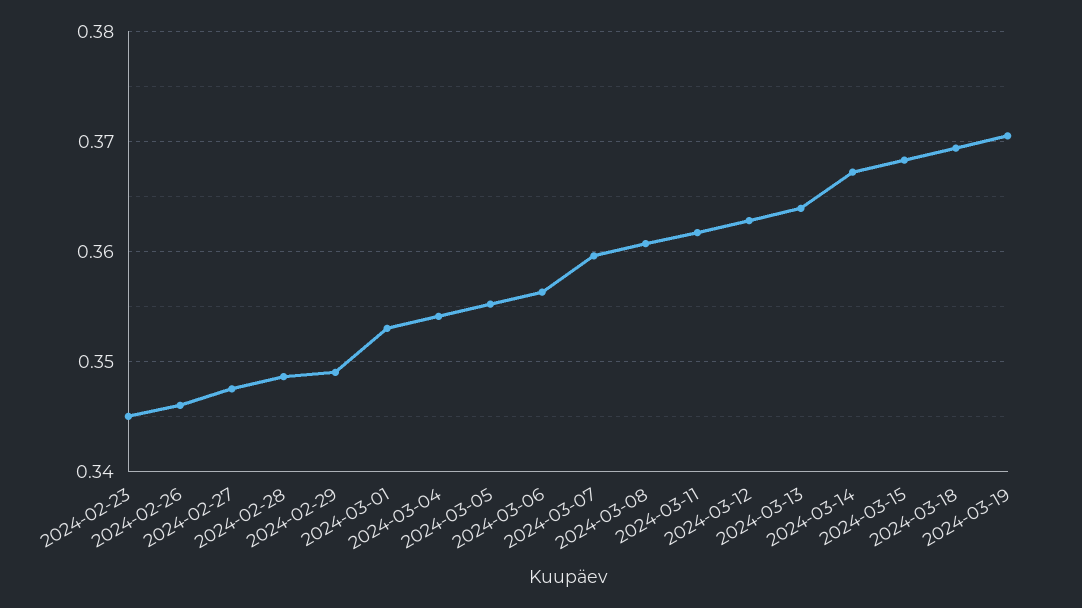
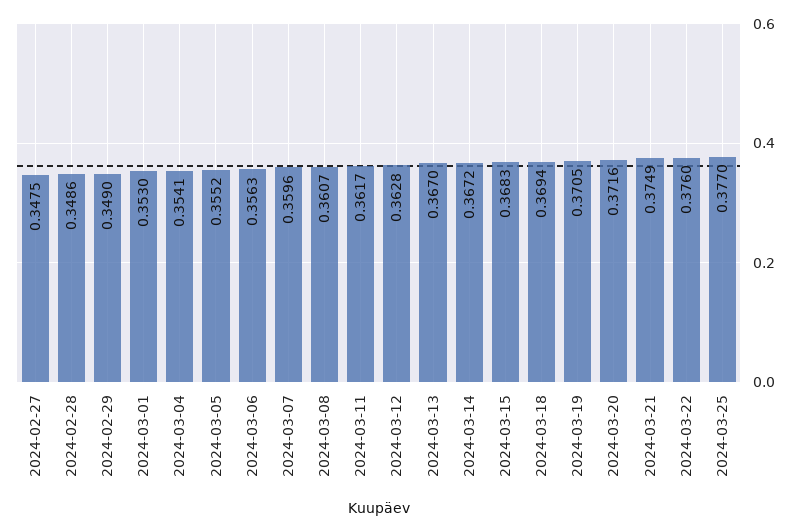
2024-02-23: 0.345 -> none
2024-02-26: 0.346 -> none
2024-03-13: 0.364 -> 0.367
2024-03-20: none -> 0.3716
2024-03-21: none -> 0.3749
2024-03-22: none -> 0.376
2024-03-25: none -> 0.377

